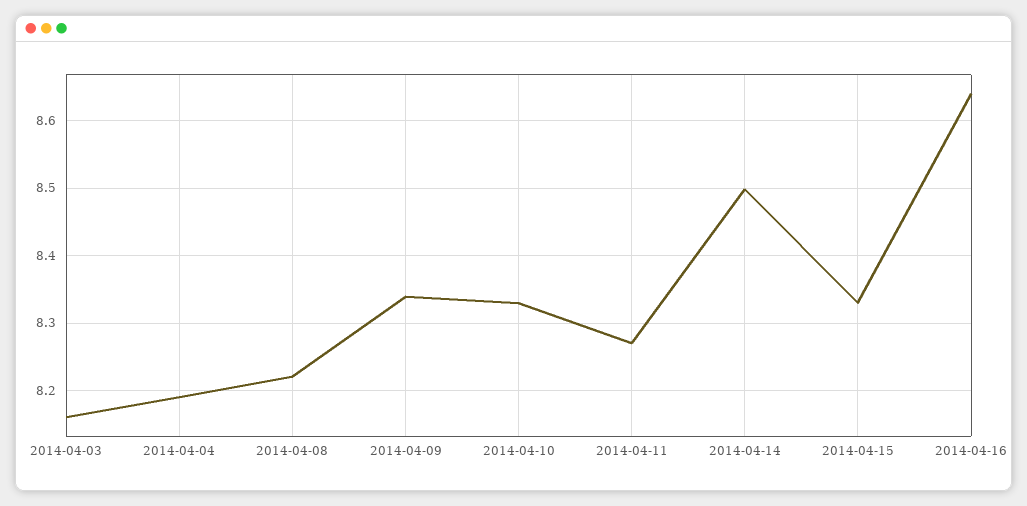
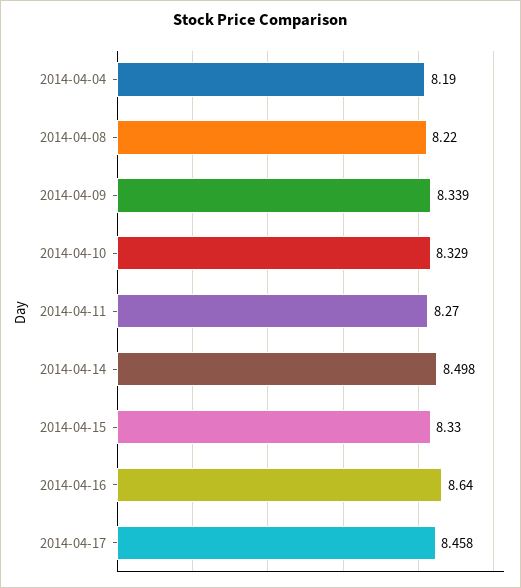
2014-04-03: 8.16 -> none
2014-04-17: none -> 8.458

